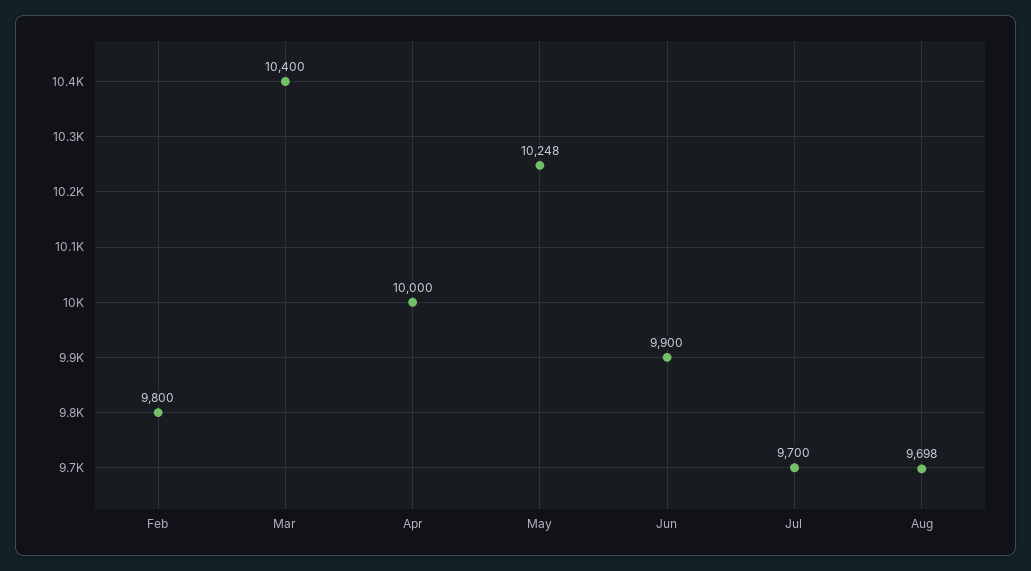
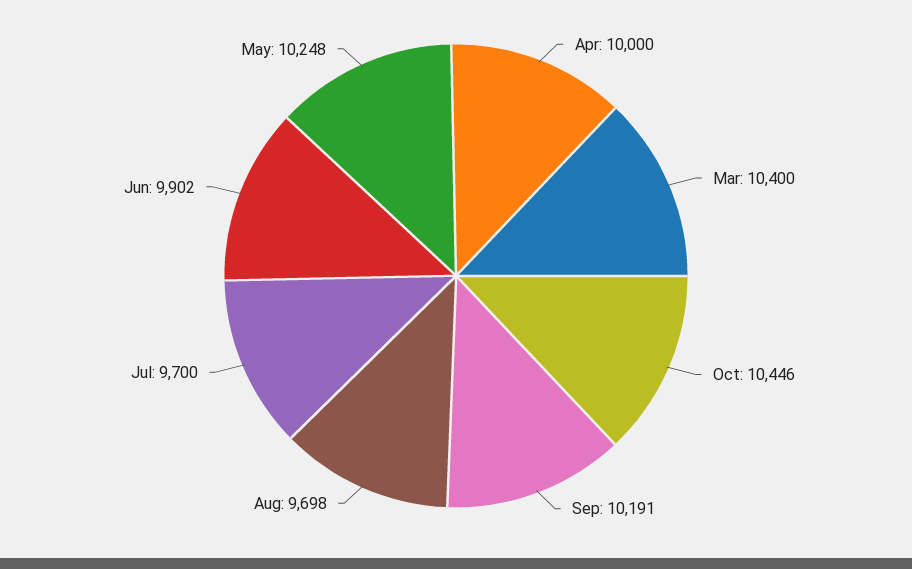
Feb: 9800 -> none
Jun: 9900 -> 9902
Oct: none -> 10446
Sep: none -> 10191

